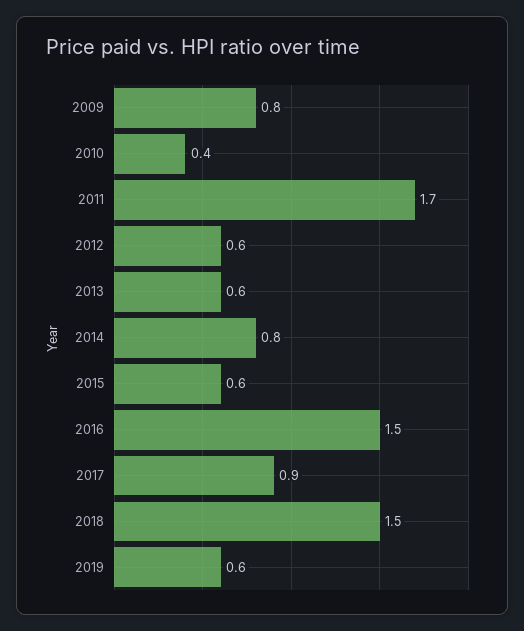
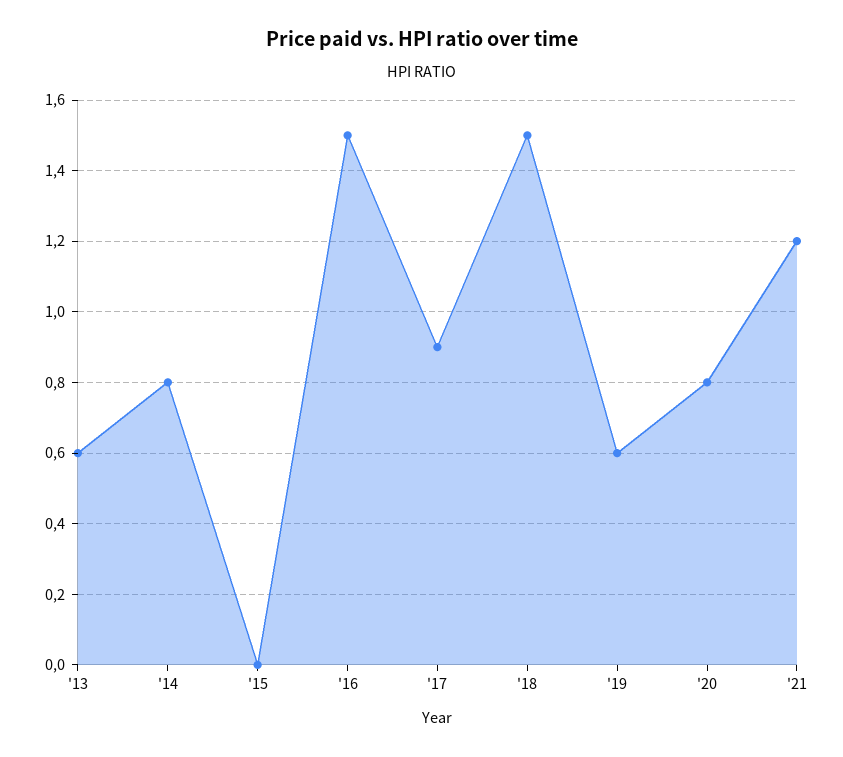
2009: 0.8 -> none
2010: 0.4 -> none
2011: 1.7 -> none
2012: 0.6 -> none
2015: 0.6 -> 0
'20: none -> 0.8
'21: none -> 1.2

